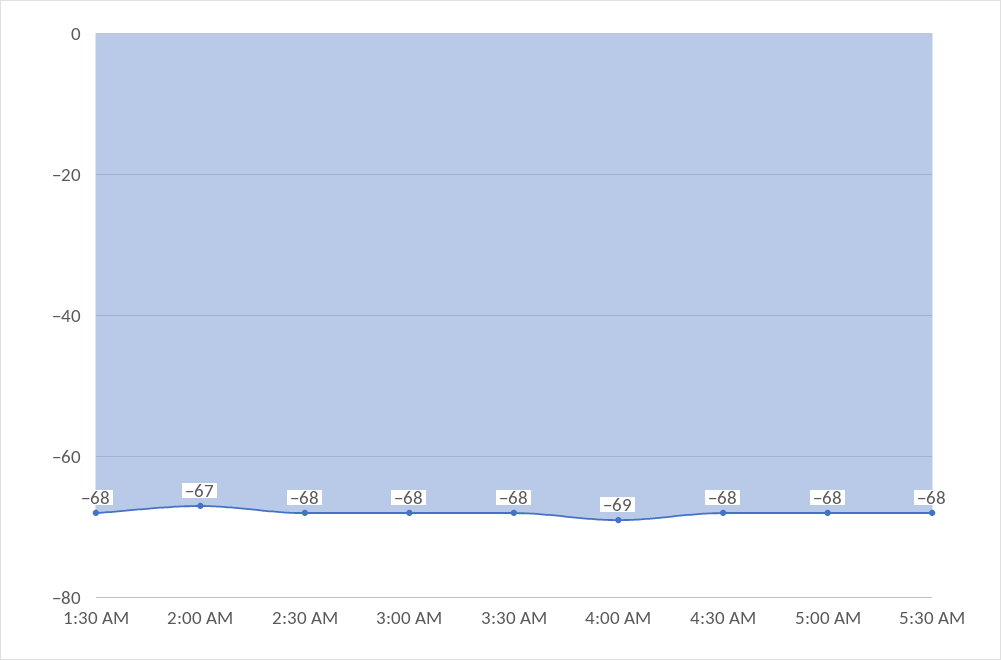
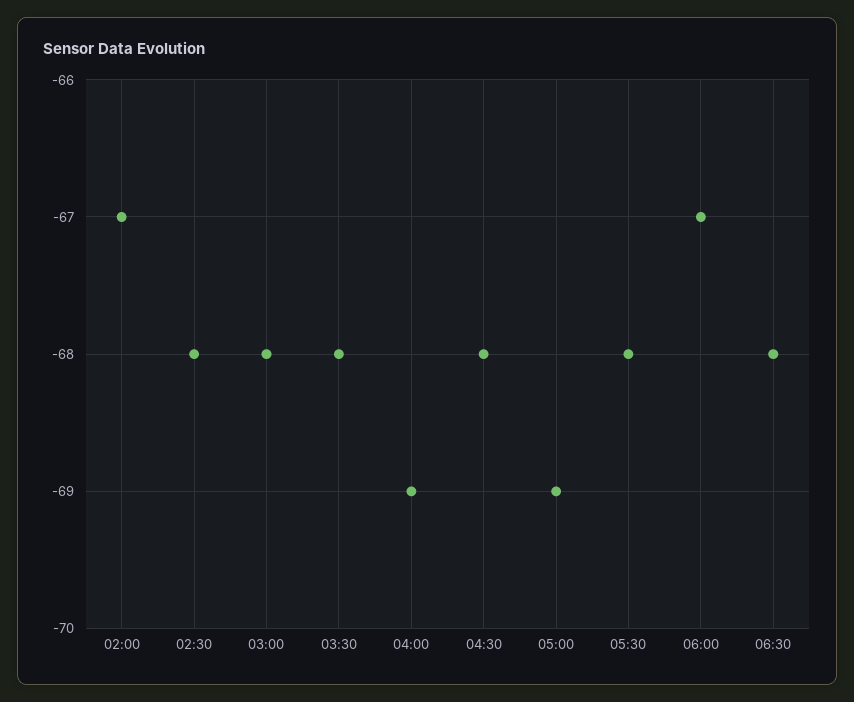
1:30 AM: -68 -> none
5:00 AM: -68 -> -69
06:00: none -> -67
06:30: none -> -68

